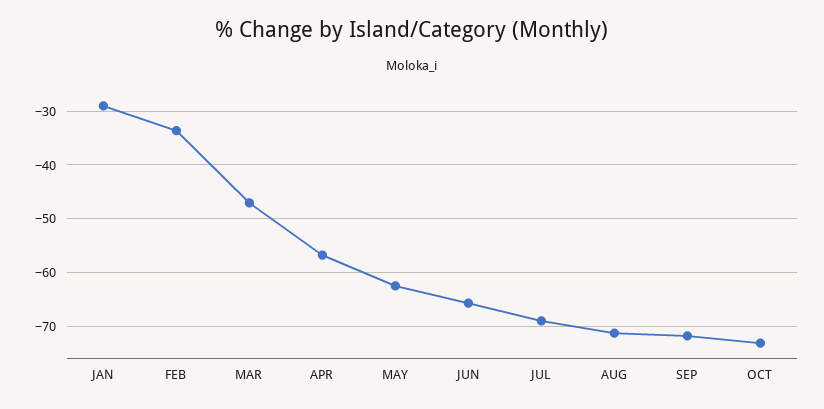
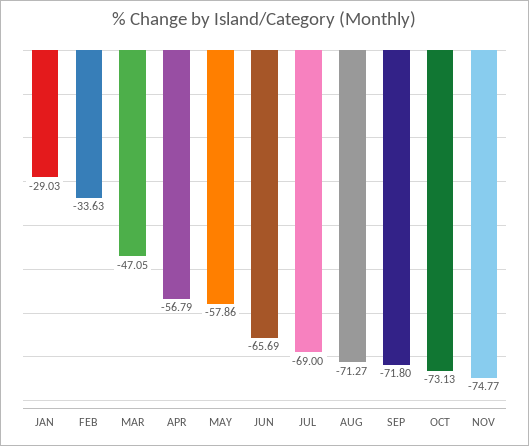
MAY: -62 -> -57.86
NOV: none -> -74.77

